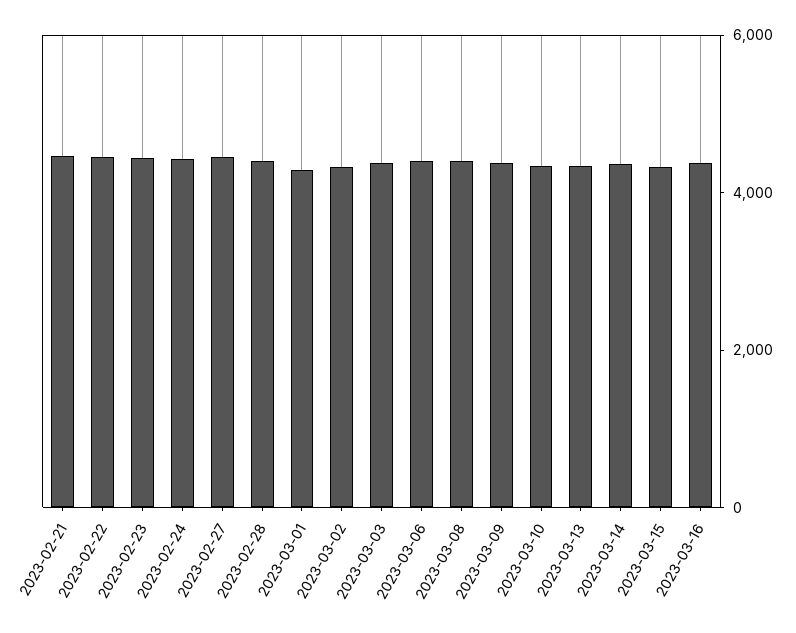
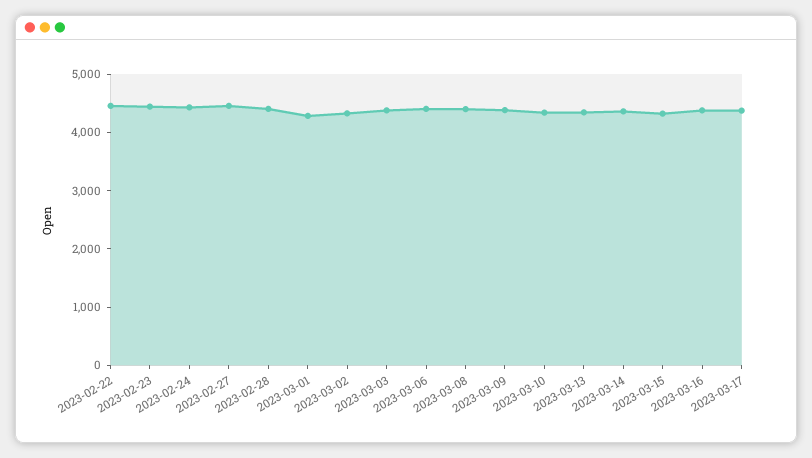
2023-02-21: 4500 -> none
2023-03-17: none -> 4400

